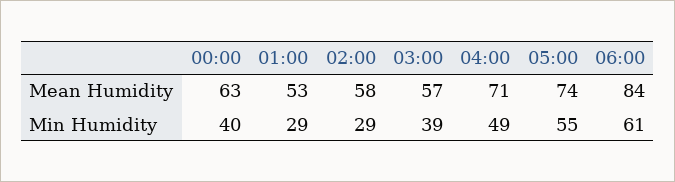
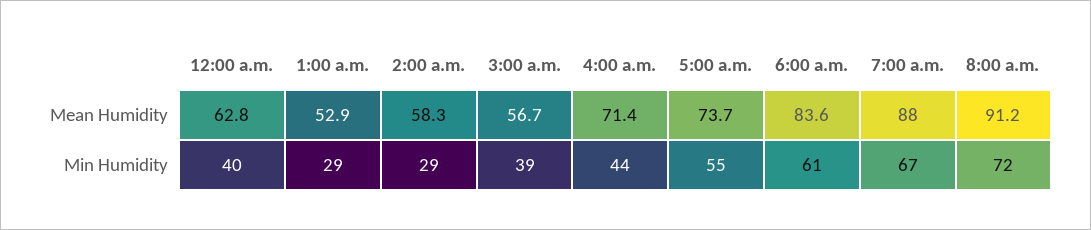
04:00, Min Humidity: 49 -> 44
7:00 a.m., Mean Humidity: none -> 88
8:00 a.m., Mean Humidity: none -> 91.2
7:00 a.m., Min Humidity: none -> 67
8:00 a.m., Min Humidity: none -> 72

